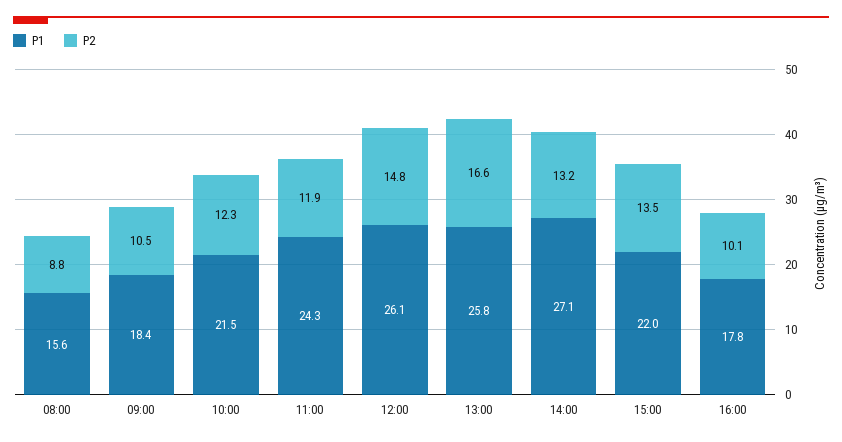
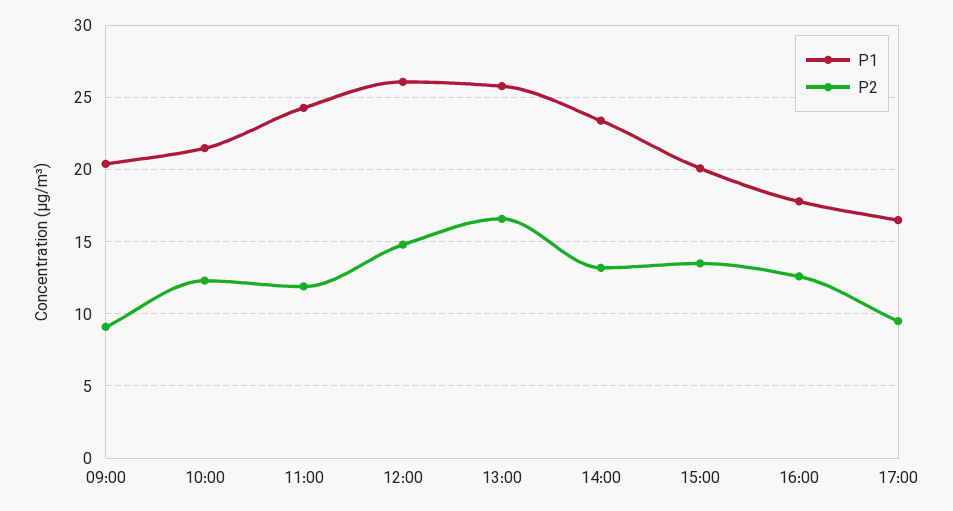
P1, 08:00: 15.6 -> none
P2, 08:00: 8.8 -> none
P1, 09:00: 18.4 -> 20.5
P2, 09:00: 10.5 -> 9
P1, 14:00: 27.1 -> 23.5
P1, 15:00: 22 -> 20
P2, 16:00: 10.1 -> 12.5
P1, 17:00: none -> 16.5
P2, 17:00: none -> 9.5

